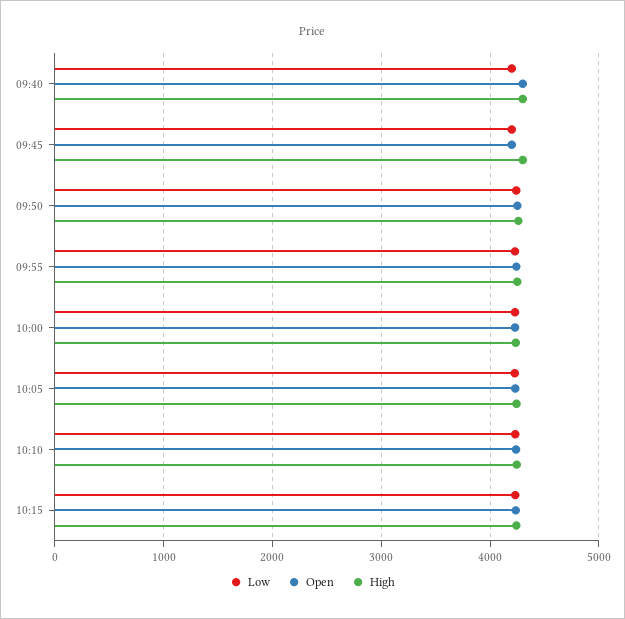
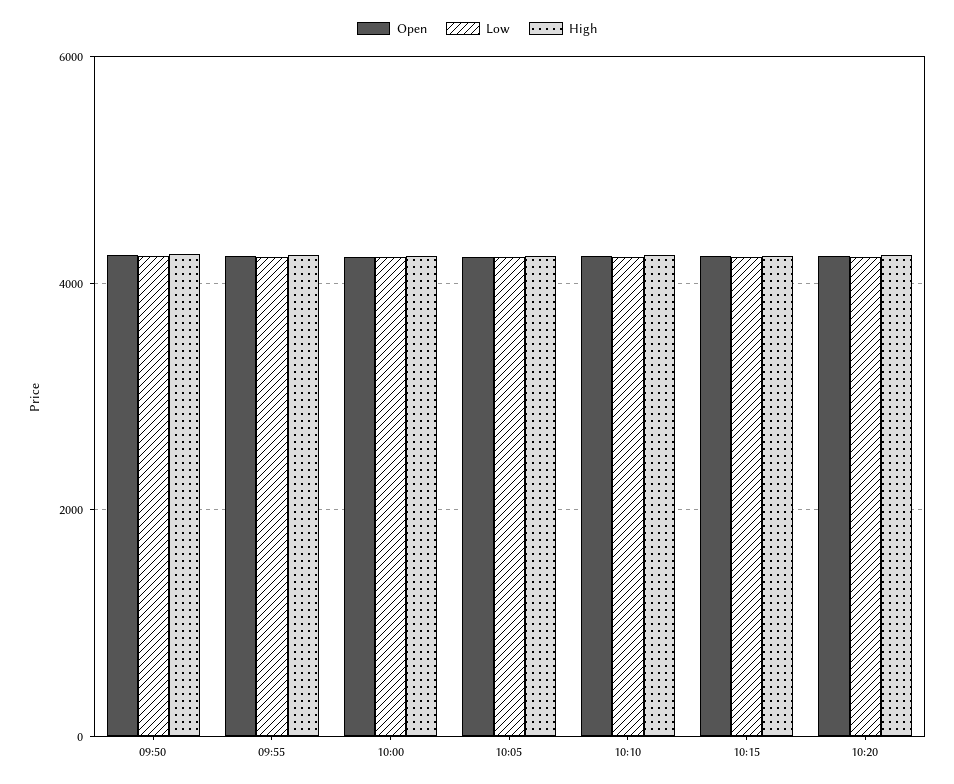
Low, 09:40: 4200 -> none
Open, 09:40: 4300 -> none
High, 09:40: 4300 -> none
Low, 09:45: 4200 -> none
Open, 09:45: 4200 -> none
High, 09:45: 4300 -> none
Open, 10:20: none -> 4200
Low, 10:20: none -> 4200
High, 10:20: none -> 4200

